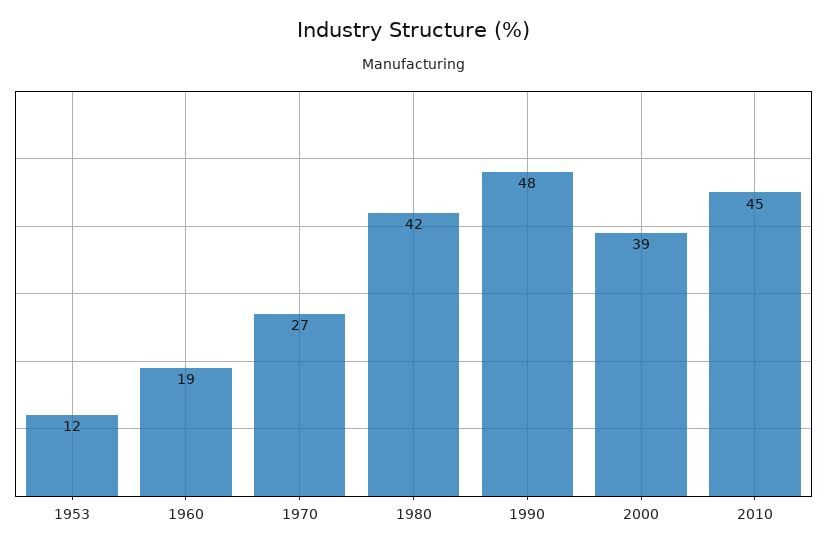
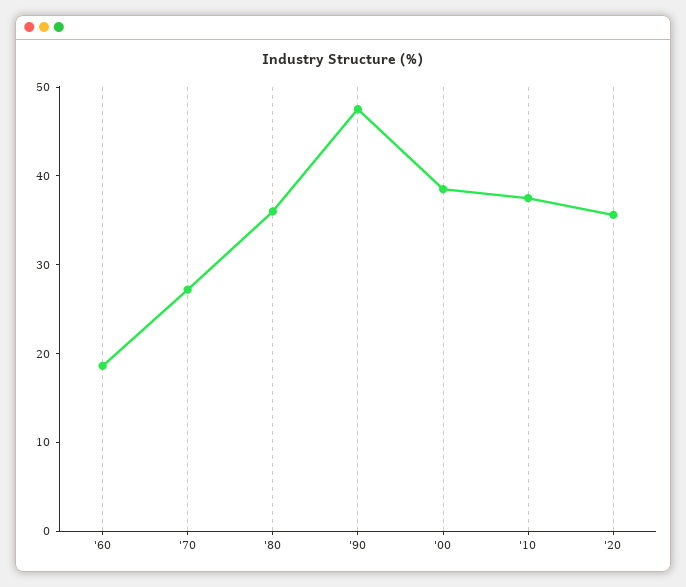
1953: 12 -> none
1980: 42 -> 36
2010: 45 -> 38
'20: none -> 36

